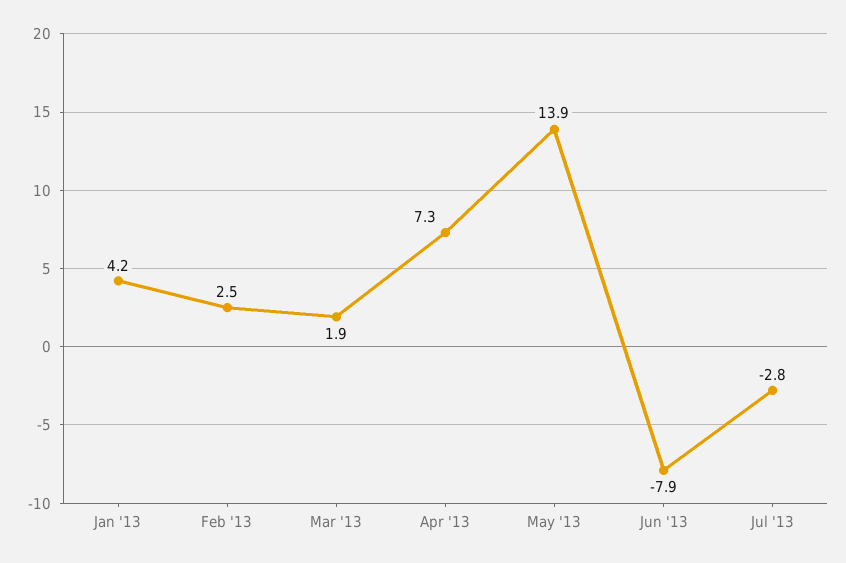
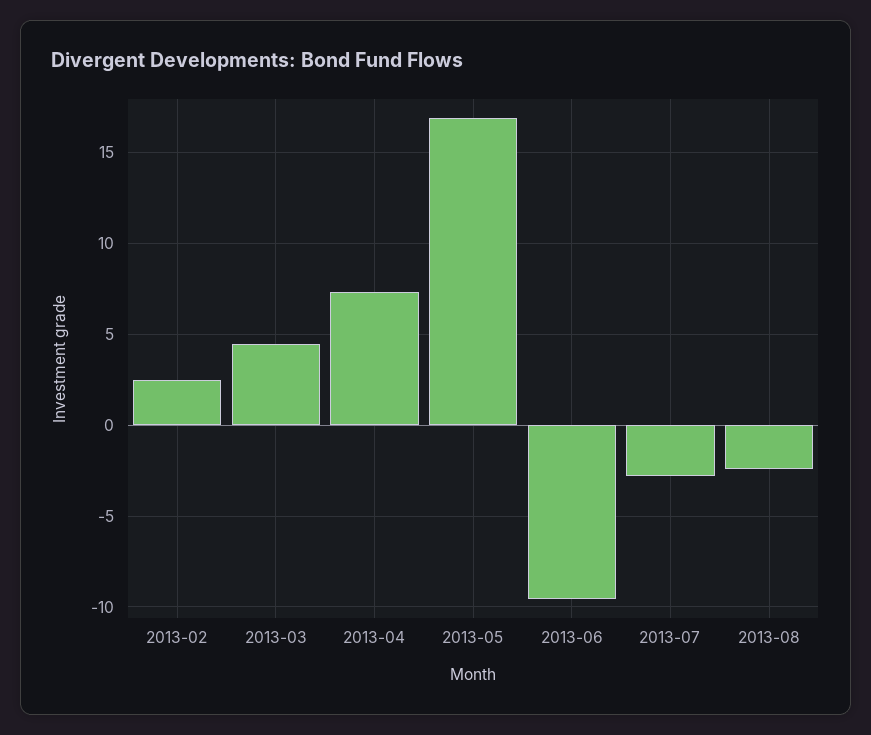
Jan '13: 4.2 -> none
Mar '13: 1.9 -> 4.5
May '13: 13.9 -> 17
Jun '13: -7.9 -> -9.5
2013-08: none -> -2.5

